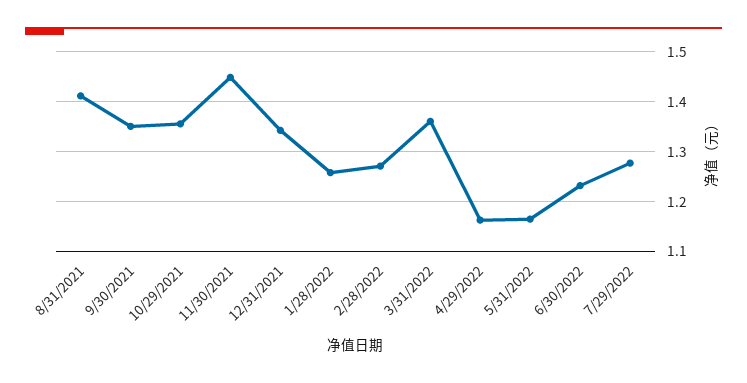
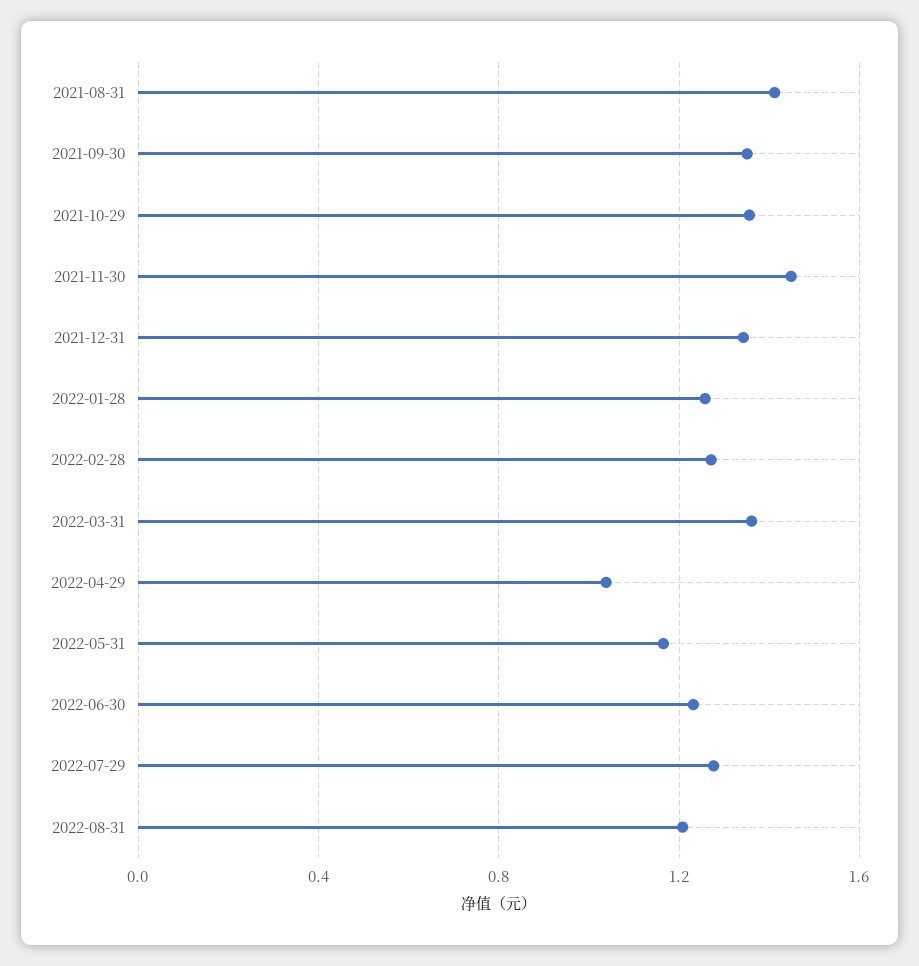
4/29/2022: 1.16 -> 1.05
2022-08-31: none -> 1.2

